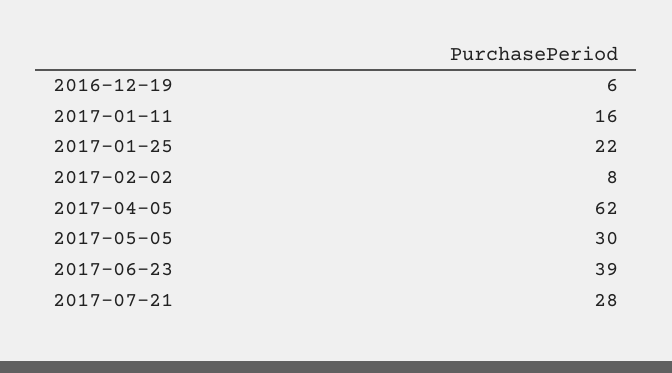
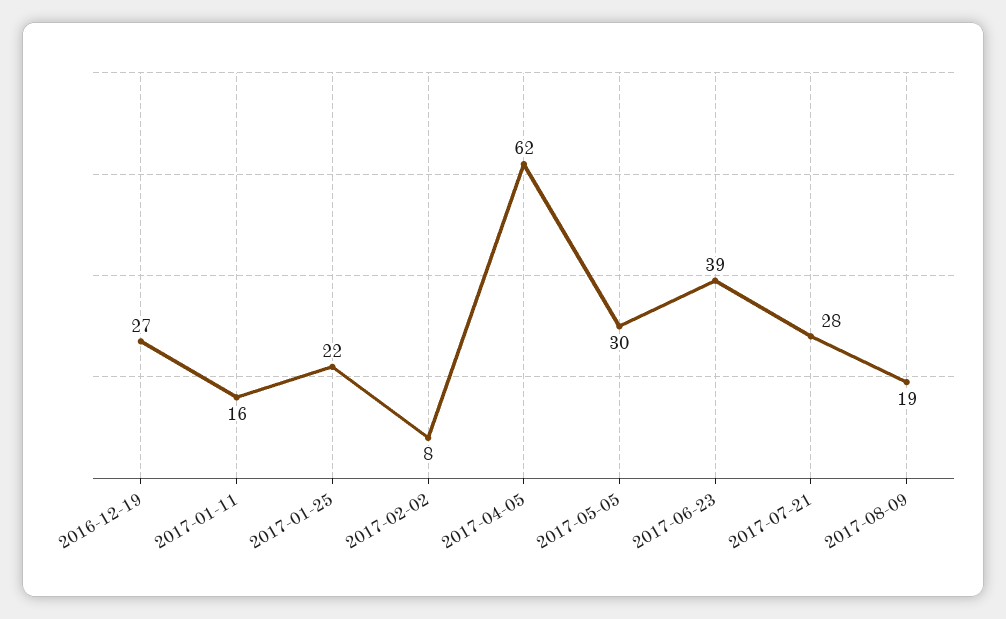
2016-12-19: 6 -> 27
2017-08-09: none -> 19

